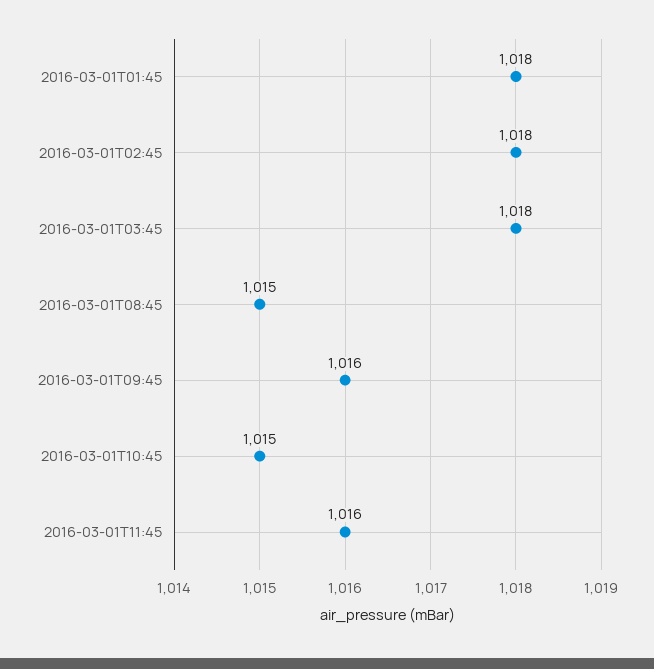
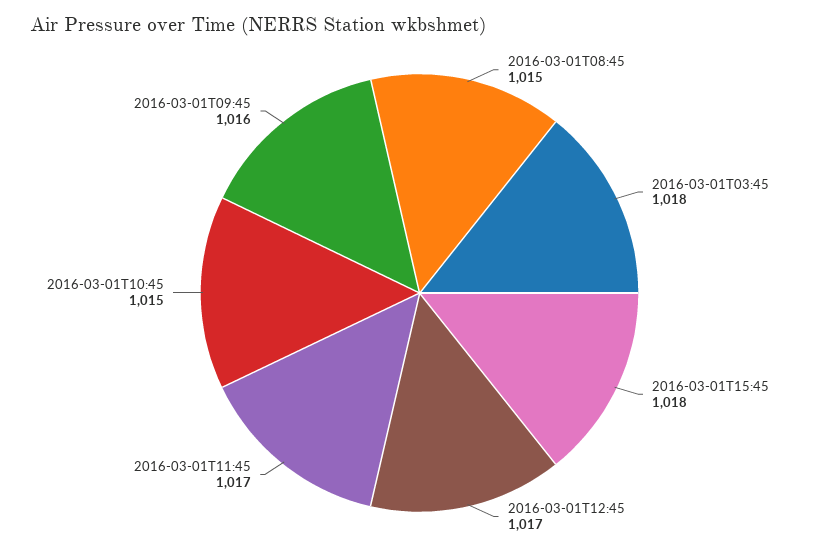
2016-03-01T01:45: 1018 -> none
2016-03-01T02:45: 1018 -> none
2016-03-01T11:45: 1016 -> 1017
2016-03-01T15:45: none -> 1018
2016-03-01T12:45: none -> 1017

